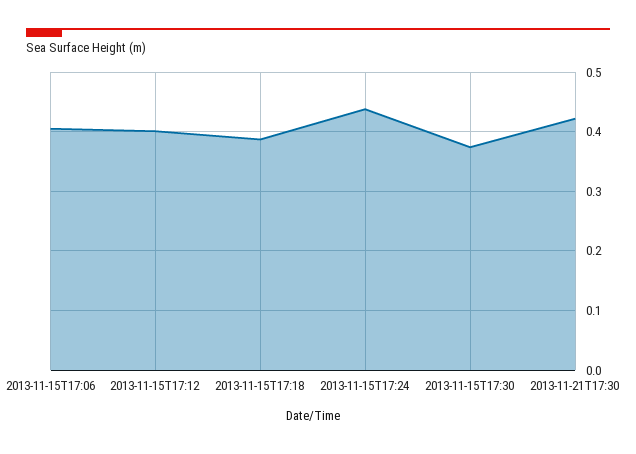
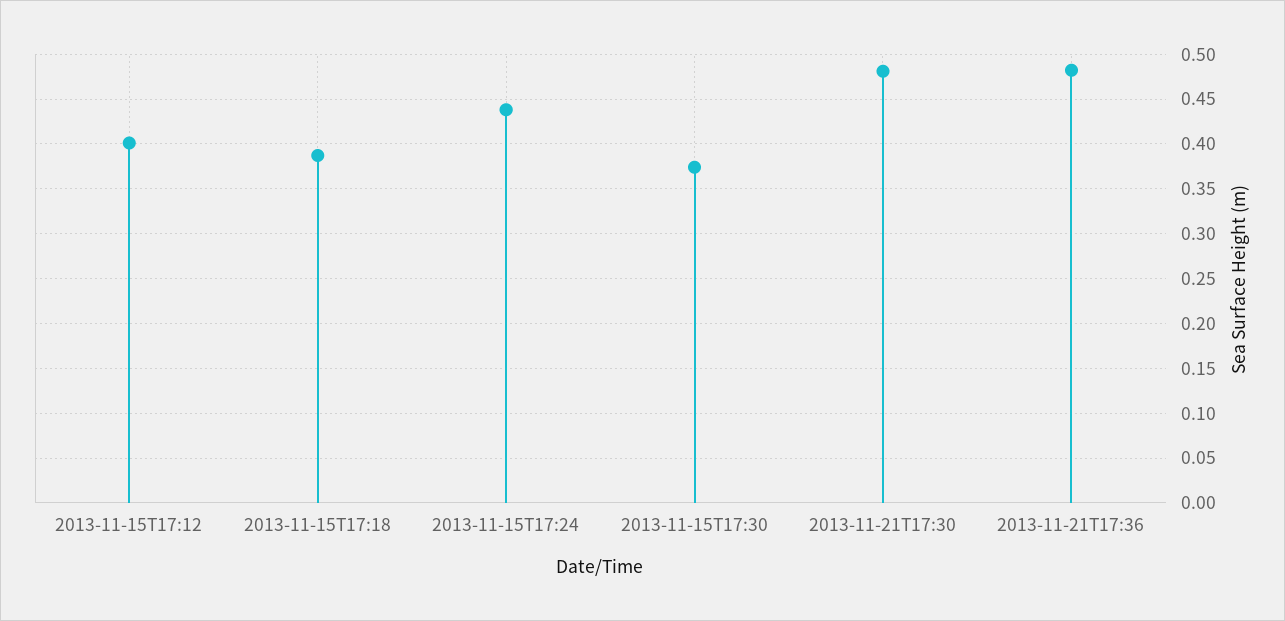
2013-11-15T17:06: 0.4 -> none
2013-11-21T17:30: 0.42 -> 0.48
2013-11-21T17:36: none -> 0.48

